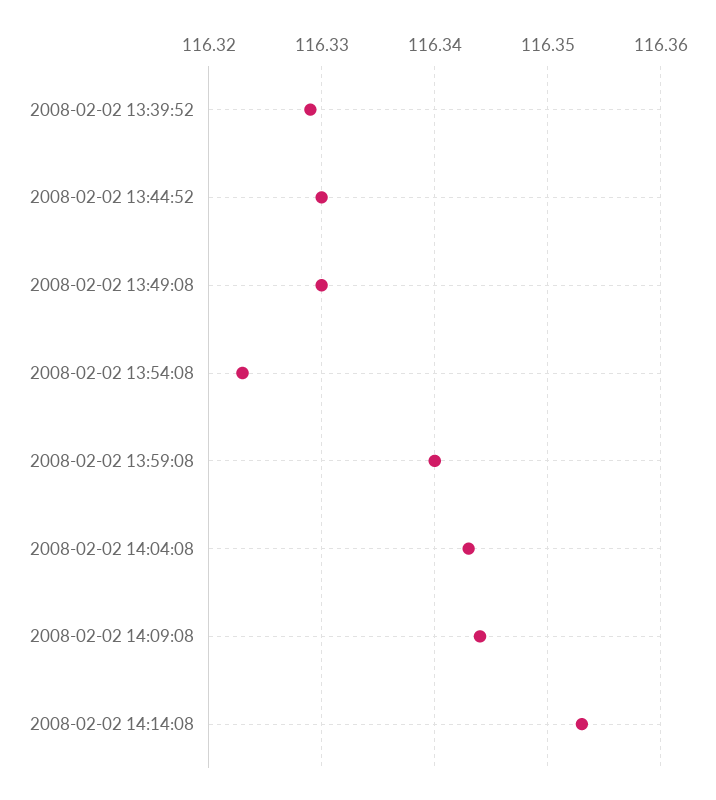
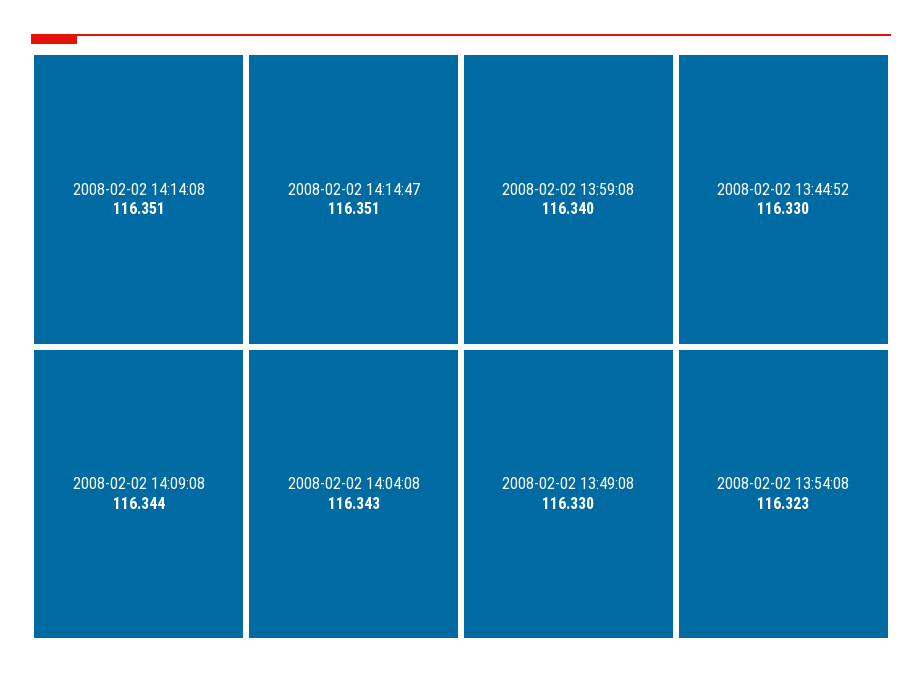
2008-02-02 13:39:52: 116.329 -> none
2008-02-02 14:14:08: 116.353 -> 116.351
2008-02-02 14:14:47: none -> 116.351

